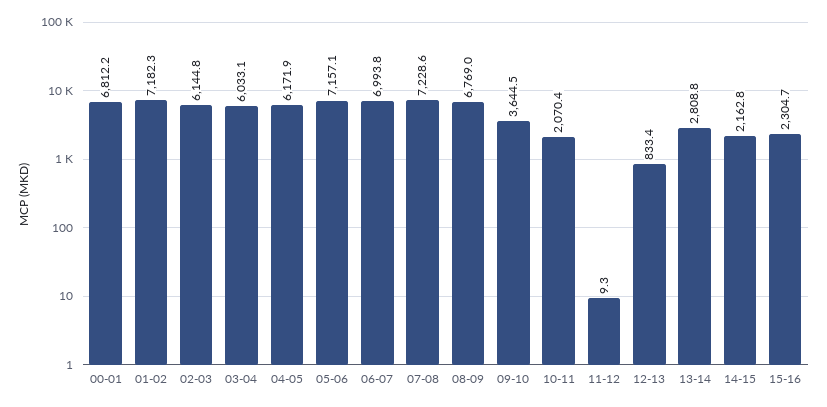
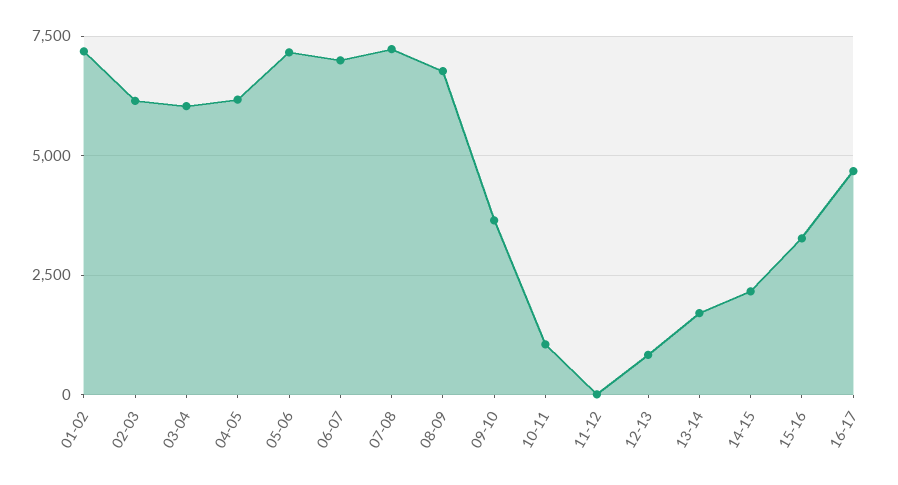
00-01: 6812.2 -> none
10-11: 2070.4 -> 1000
13-14: 2808.8 -> 1750
15-16: 2304.7 -> 3250
16-17: none -> 4750

